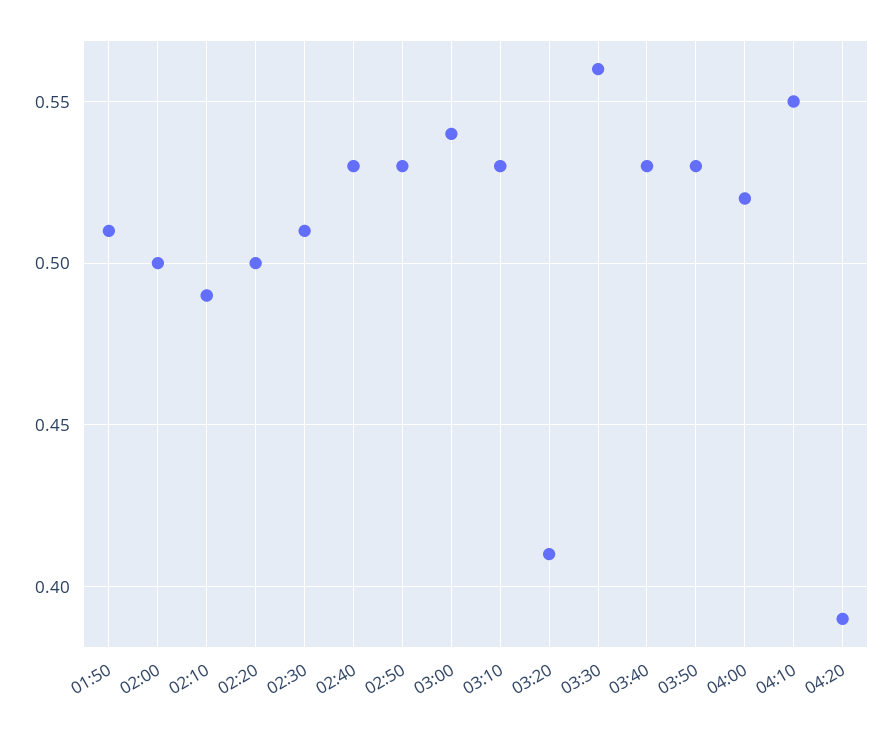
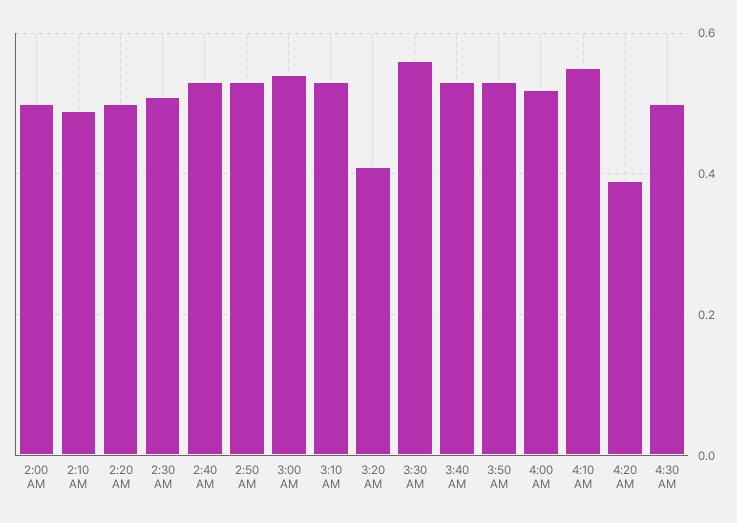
01:50: 0.51 -> none
4:30 AM: none -> 0.5

